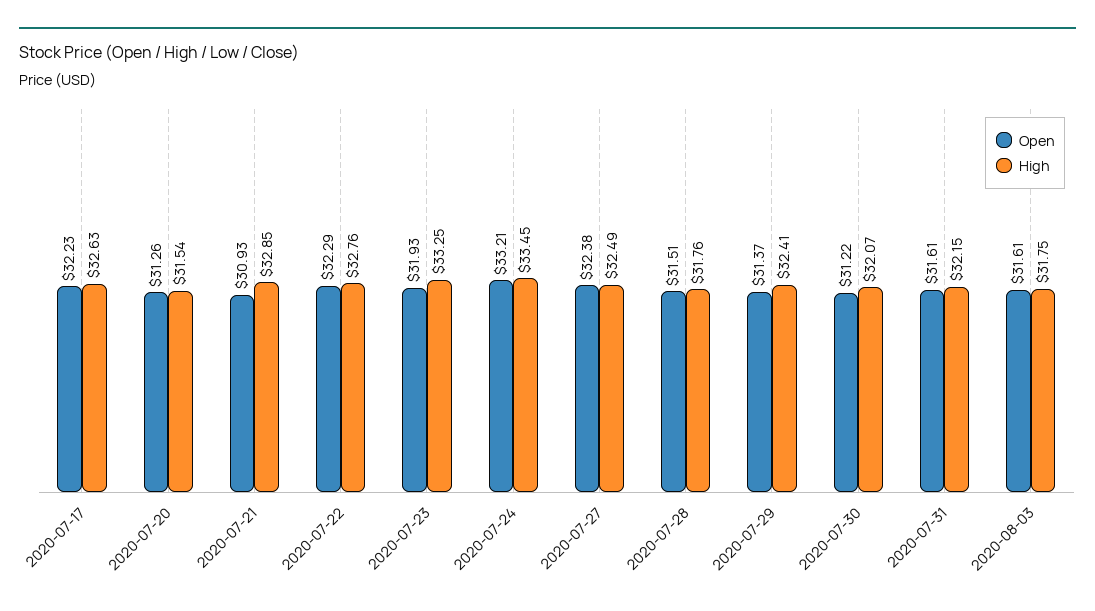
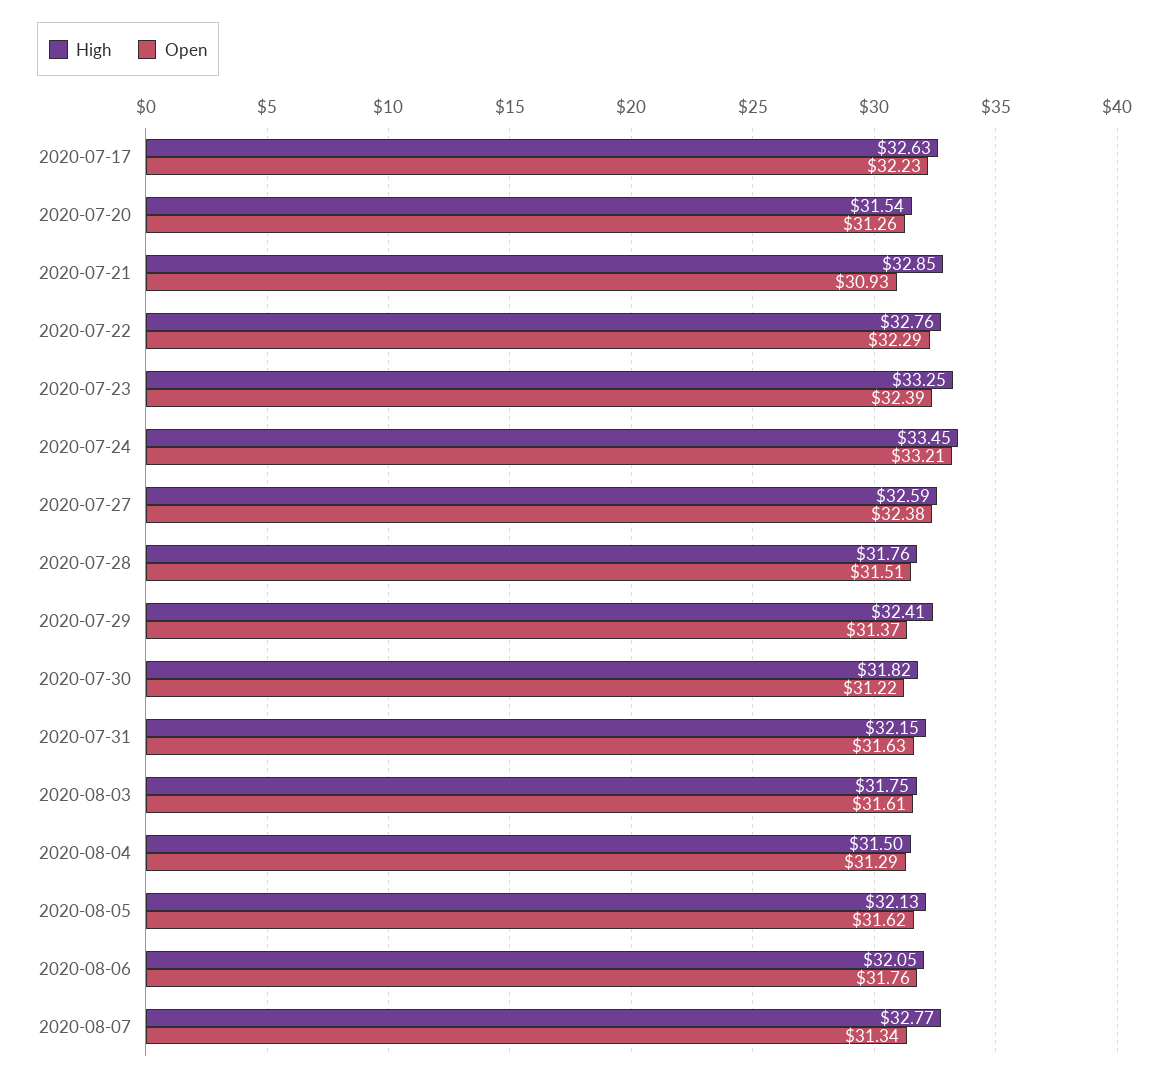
Open, 2020-07-23: 31.93 -> 32.39
High, 2020-07-27: 32.49 -> 32.59
High, 2020-07-30: 32.07 -> 31.82
Open, 2020-07-31: 31.61 -> 31.63
High, 2020-08-04: none -> 31.5
Open, 2020-08-04: none -> 31.29
High, 2020-08-05: none -> 32.13
Open, 2020-08-05: none -> 31.62
High, 2020-08-06: none -> 32.05
Open, 2020-08-06: none -> 31.76
High, 2020-08-07: none -> 32.77
Open, 2020-08-07: none -> 31.34

